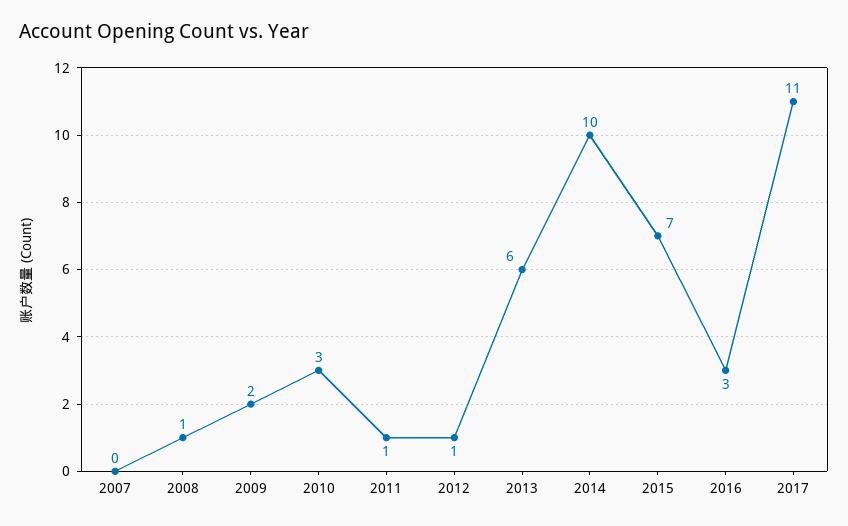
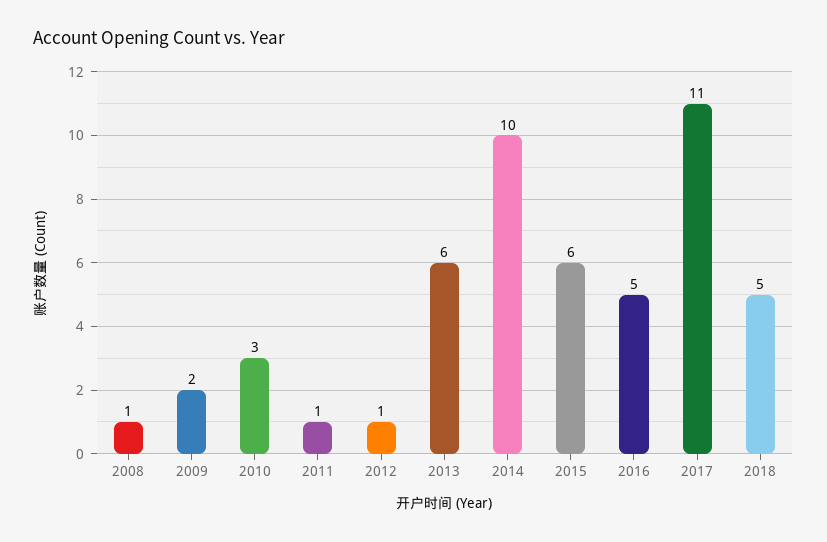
2007: 0 -> none
2015: 7 -> 6
2016: 3 -> 5
2018: none -> 5

